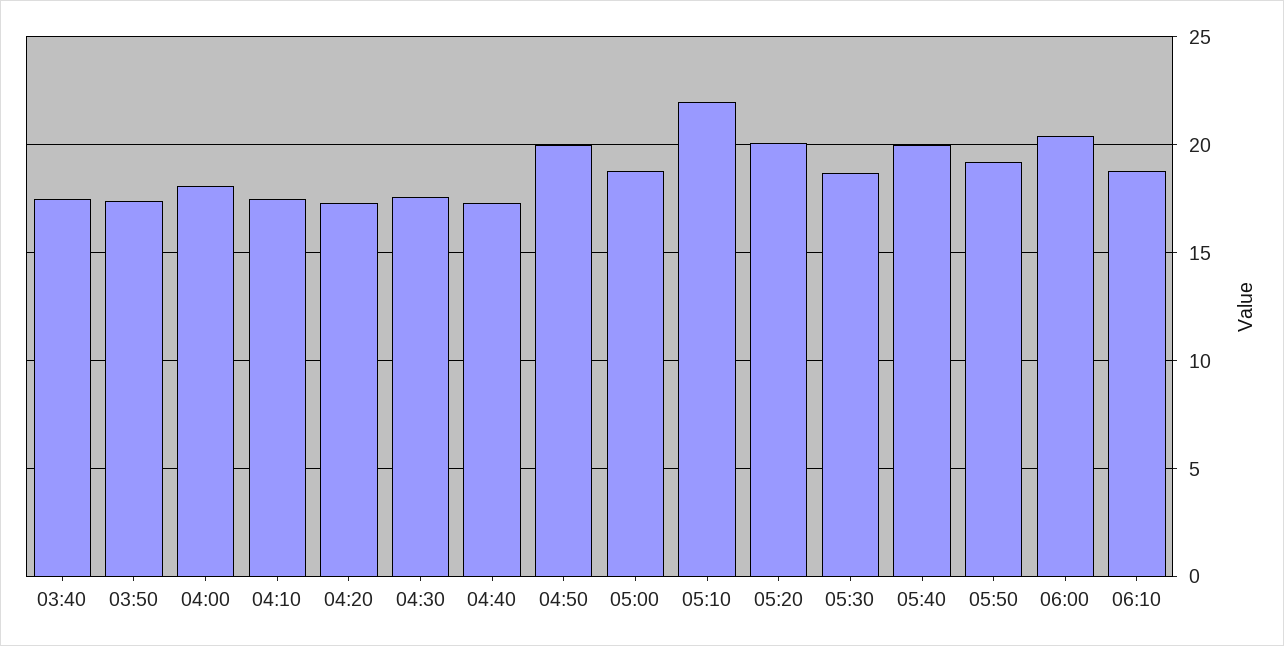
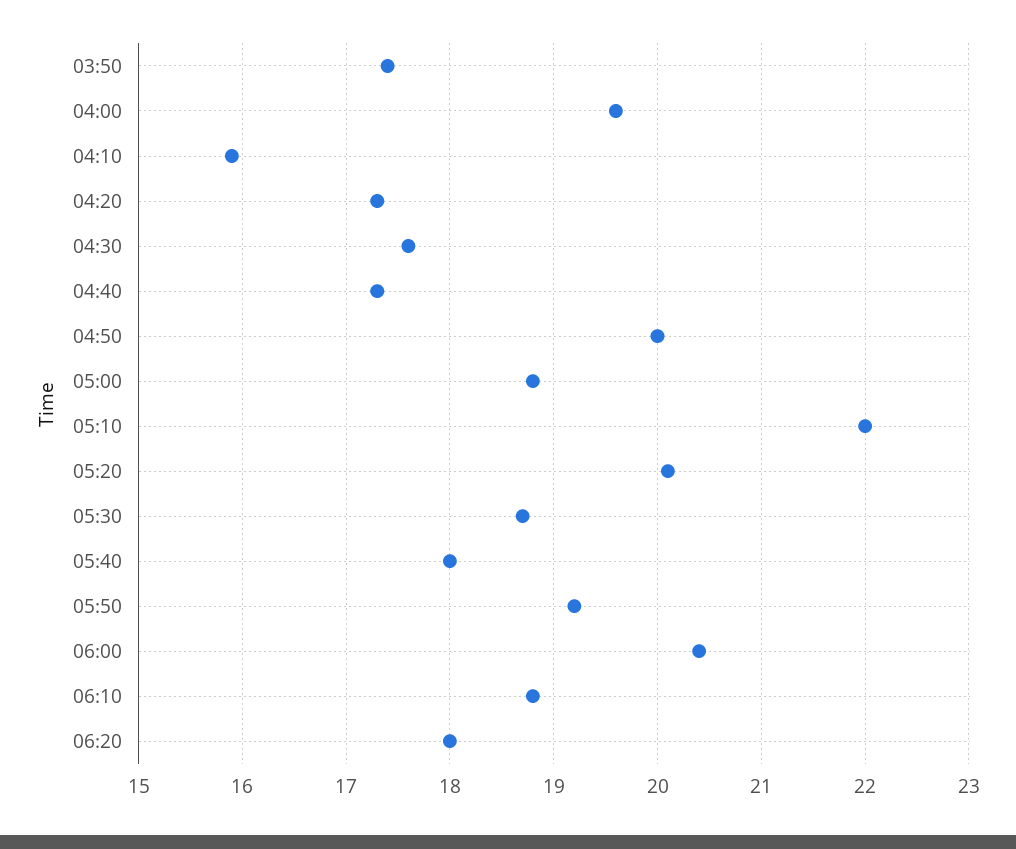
03:40: 17.5 -> none
04:00: 18 -> 19.6
04:10: 17.5 -> 15.9
05:40: 20 -> 18
06:20: none -> 18

